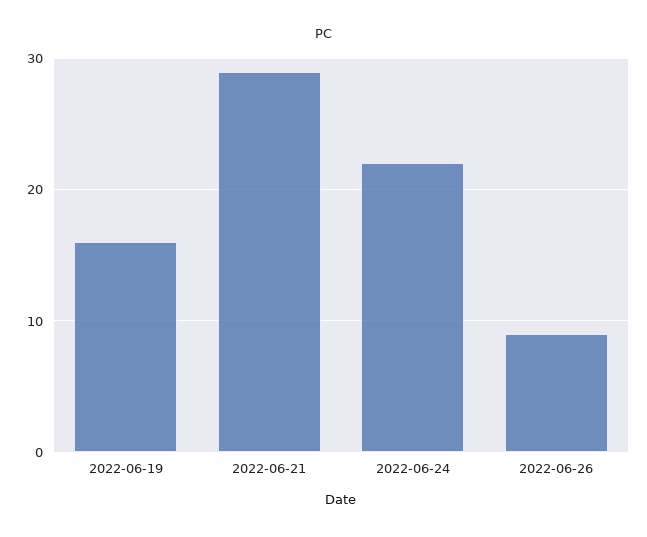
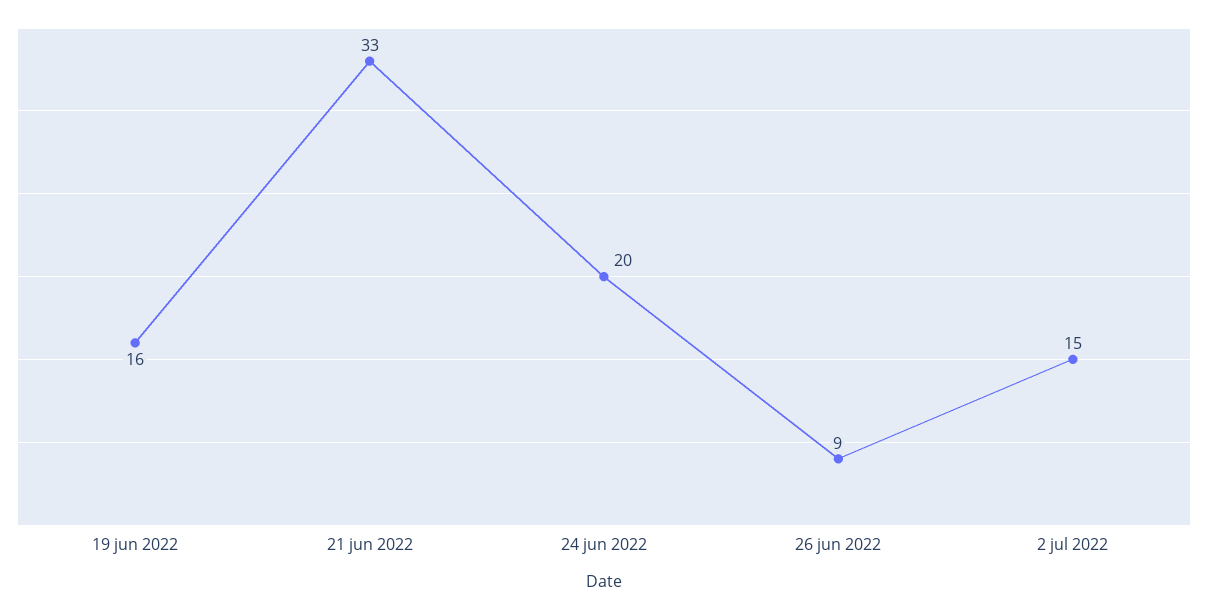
2022-06-21: 29 -> 33
2022-06-24: 22 -> 20
2 jul 2022: none -> 15

